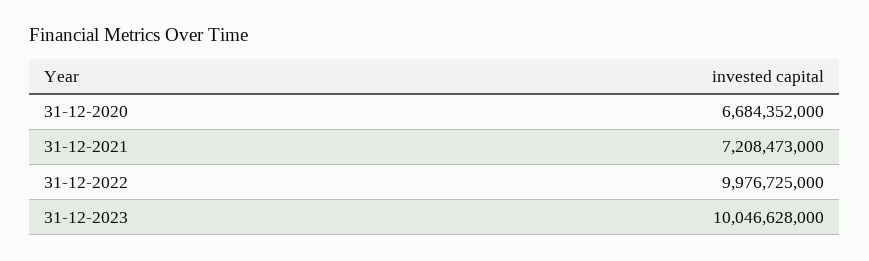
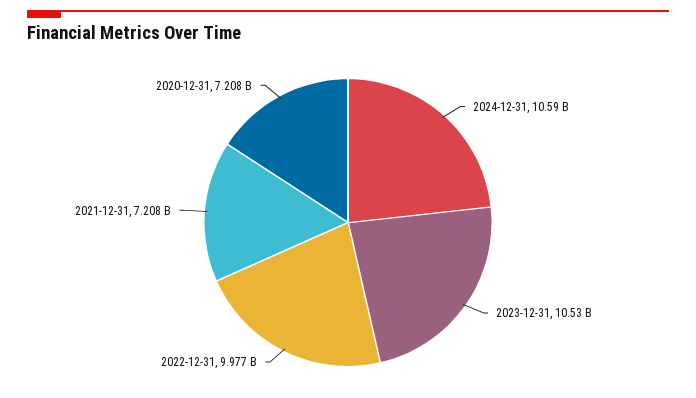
31-12-2020: 6684352000 -> 7208000000
31-12-2023: 10046628000 -> 10530000000
2024-12-31: none -> 10590000000

